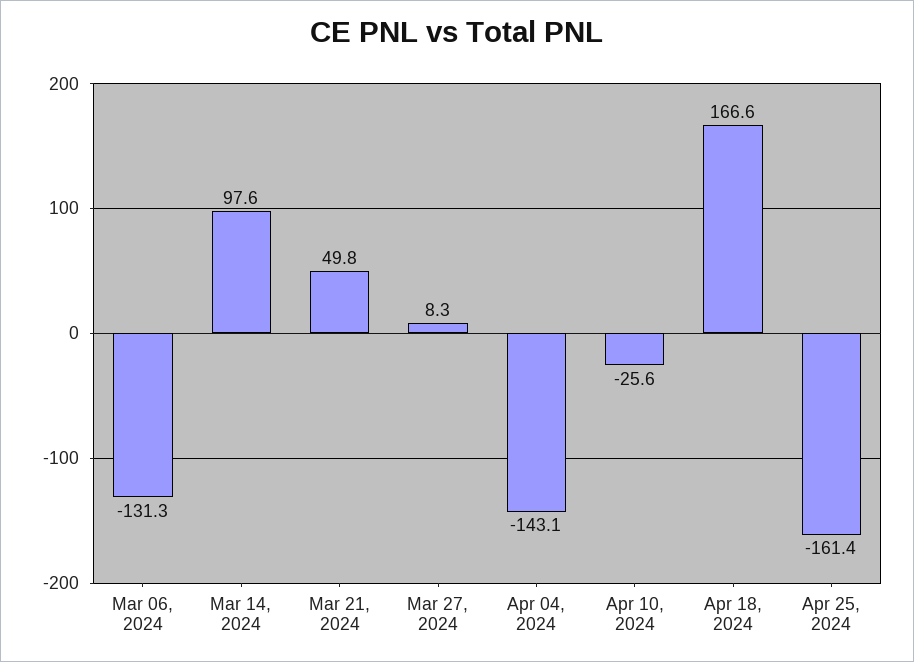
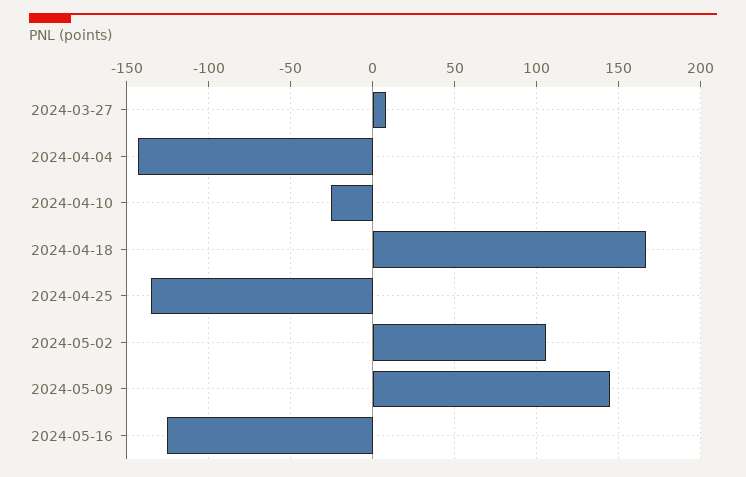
Mar 06, 2024: -131.3 -> none
Mar 14, 2024: 97.6 -> none
Mar 21, 2024: 49.8 -> none
Apr 25, 2024: -161.4 -> -135
2024-05-02: none -> 105
2024-05-09: none -> 145
2024-05-16: none -> -125

